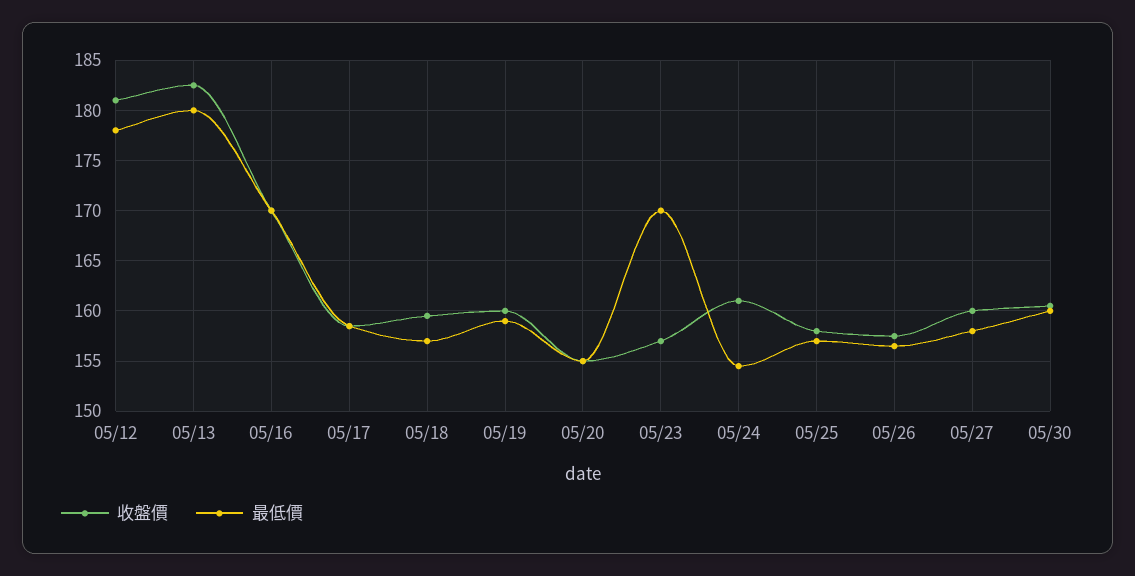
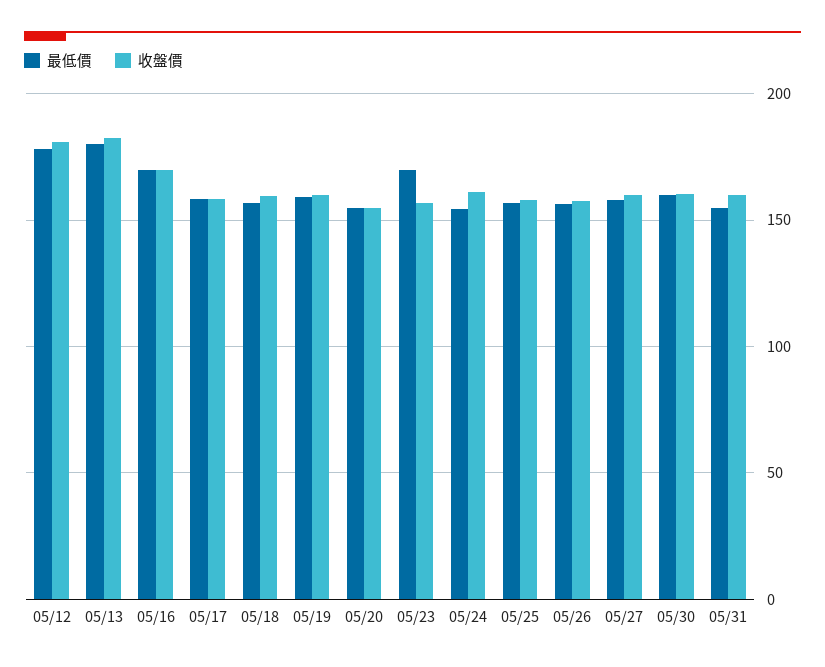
最低價, 05/31: none -> 155
收盤價, 05/31: none -> 160

